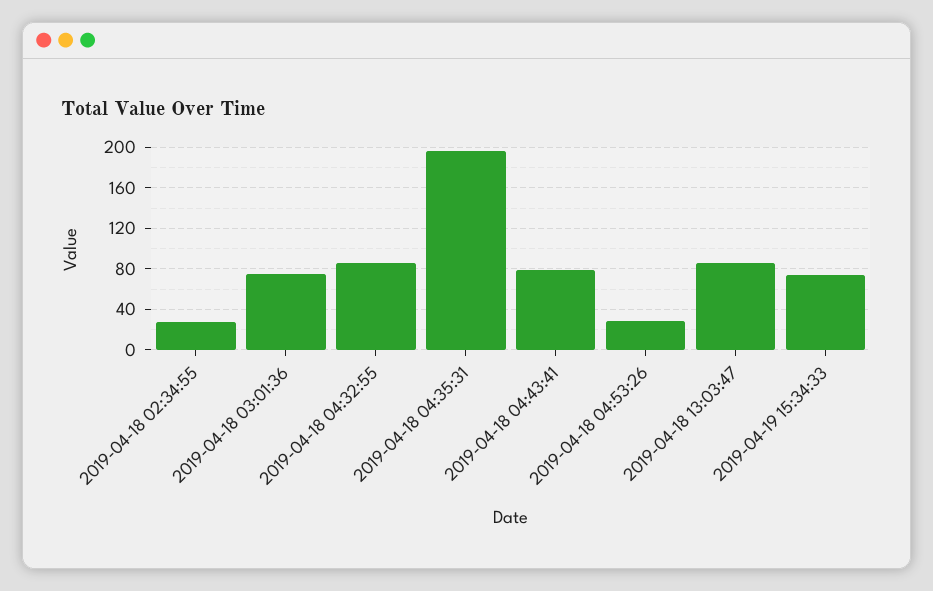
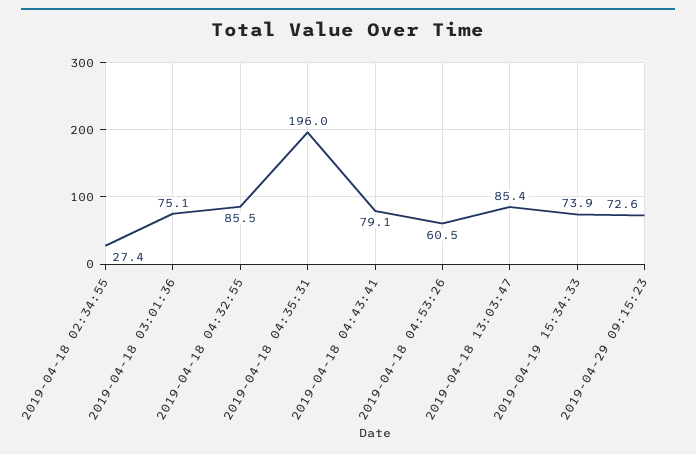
2019-04-18 04:53:26: 30 -> 60.5
2019-04-29 09:15:23: none -> 72.6

